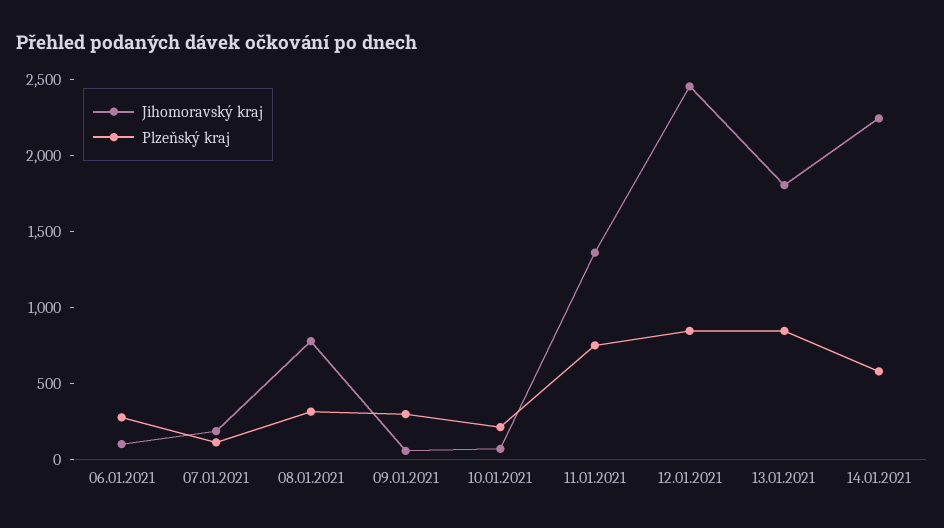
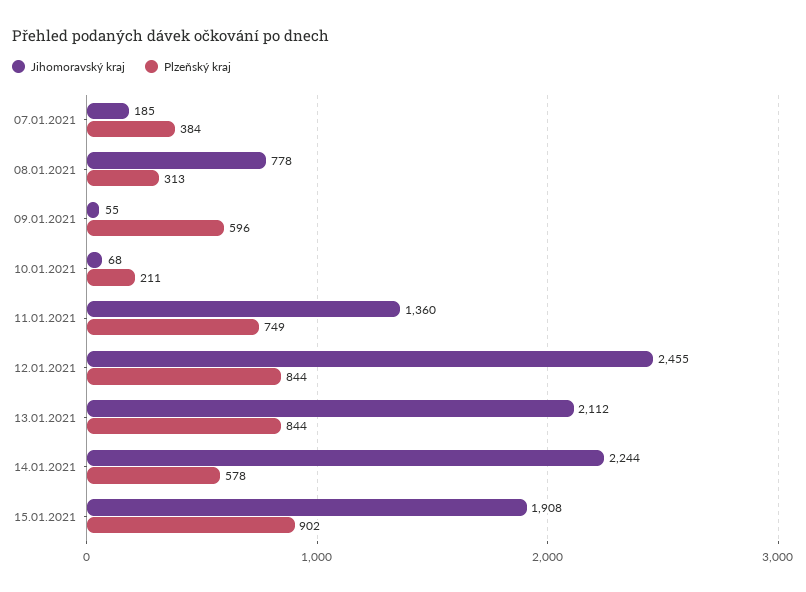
Jihomoravský kraj, 06.01.2021: 100 -> none
Plzeňský kraj, 06.01.2021: 300 -> none
Plzeňský kraj, 07.01.2021: 100 -> 384
Plzeňský kraj, 09.01.2021: 300 -> 596
Jihomoravský kraj, 13.01.2021: 1800 -> 2112
Jihomoravský kraj, 15.01.2021: none -> 1908
Plzeňský kraj, 15.01.2021: none -> 902

